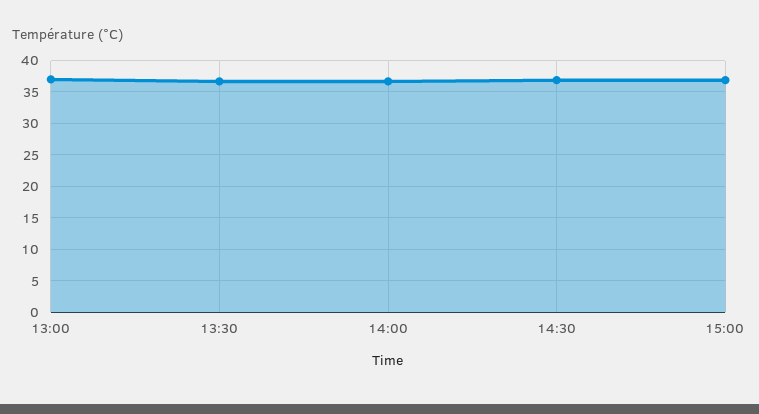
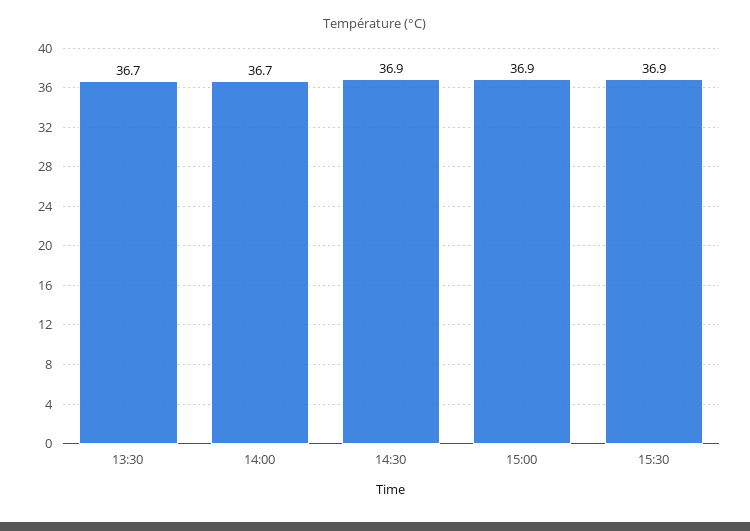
13:00: 37 -> none
15:30: none -> 36.9

